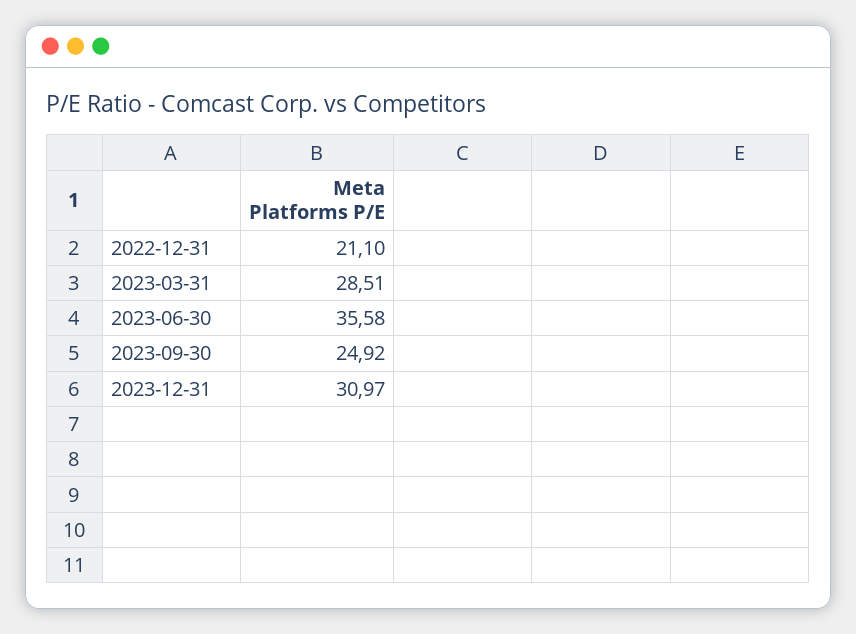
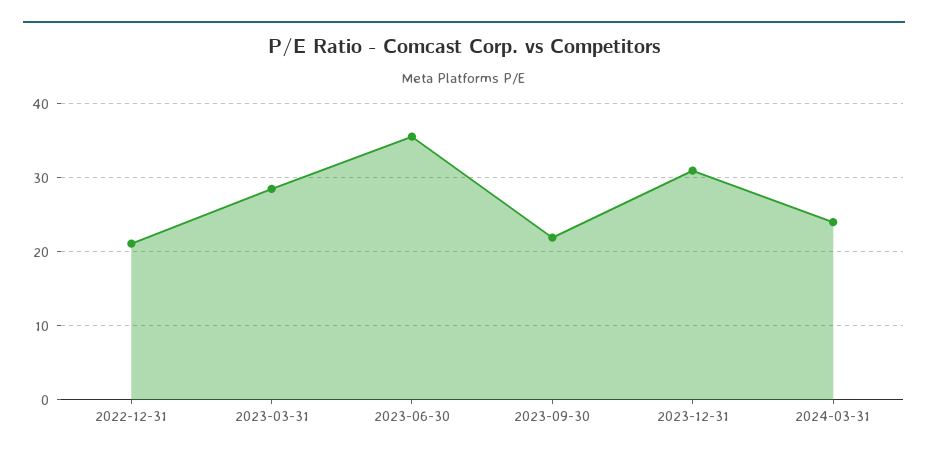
2023-09-30: 24.92 -> 22
2024-03-31: none -> 24

